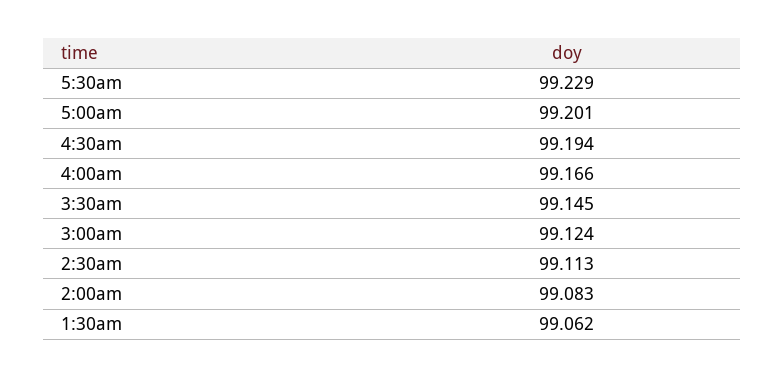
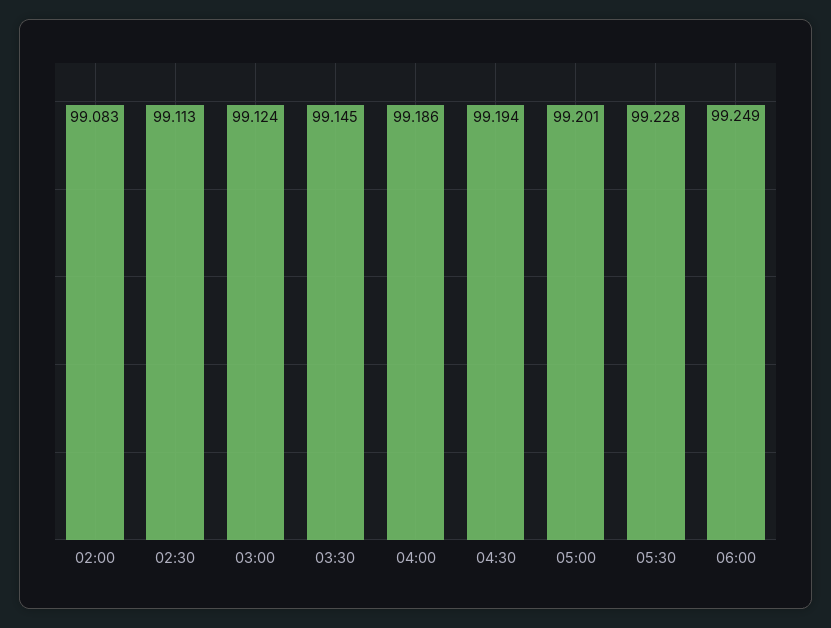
5:30am: 99.229 -> 99.228
4:00am: 99.166 -> 99.186
1:30am: 99.062 -> none
06:00: none -> 99.249

